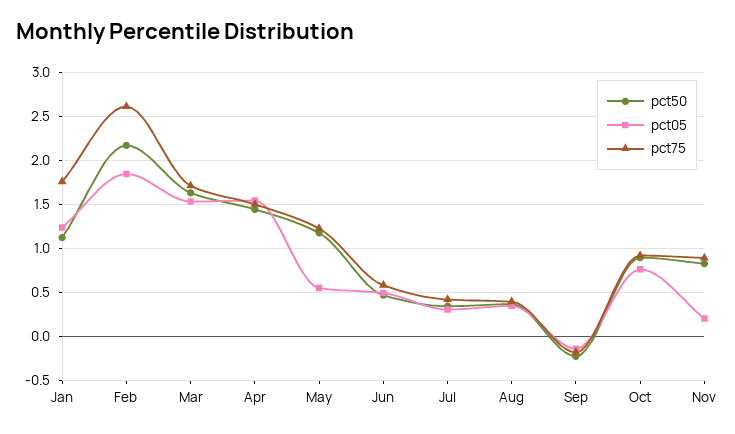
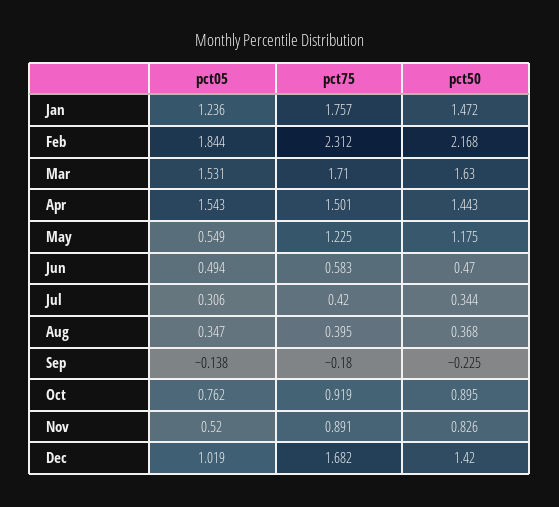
pct50, Jan: 1.1 -> 1.472
pct75, Feb: 2.6 -> 2.312
pct05, Nov: 0.2 -> 0.52
pct05, Dec: none -> 1.019
pct75, Dec: none -> 1.682
pct50, Dec: none -> 1.42

